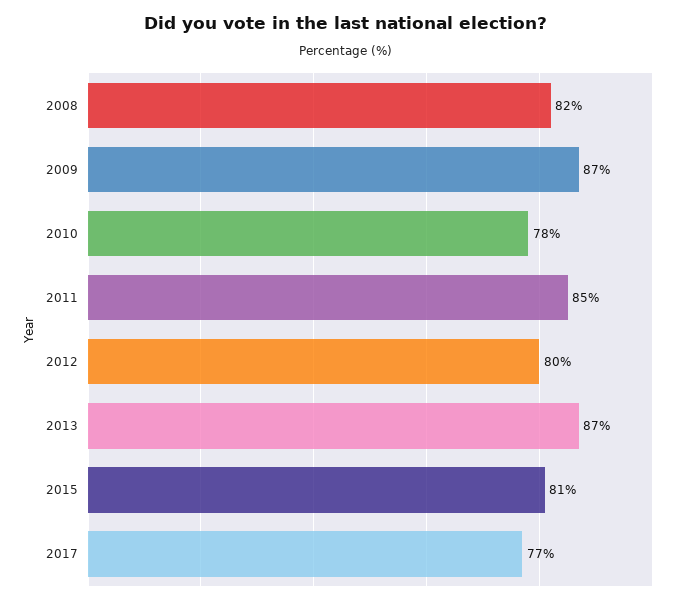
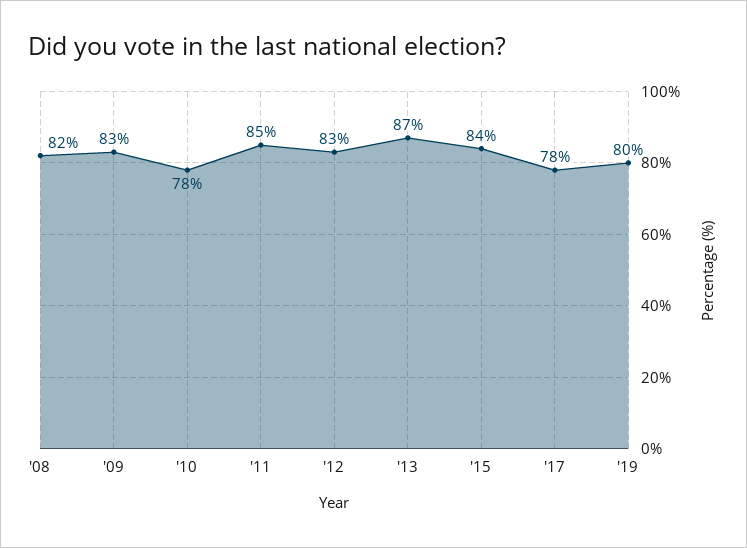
2009: 87 -> 83
2012: 80 -> 83
2015: 81 -> 84
2017: 77 -> 78
'19: none -> 80

